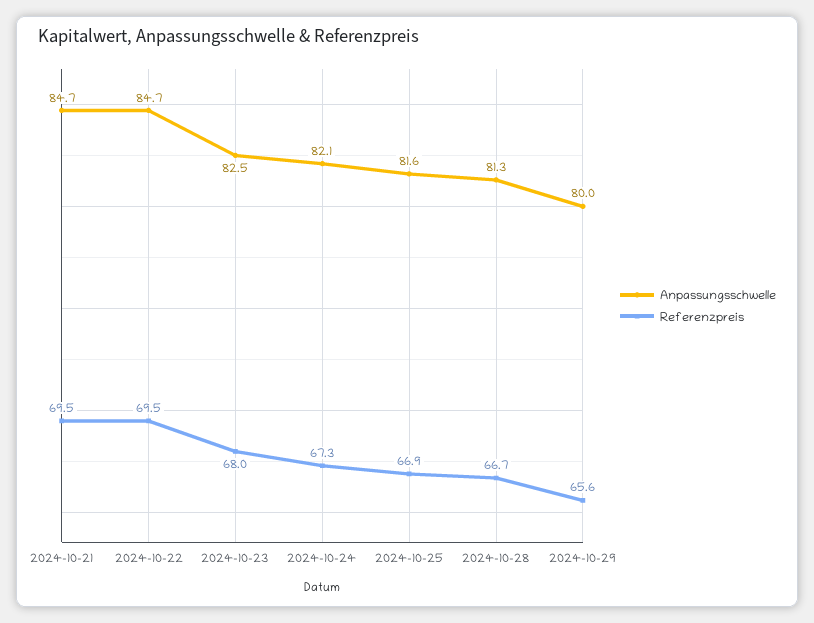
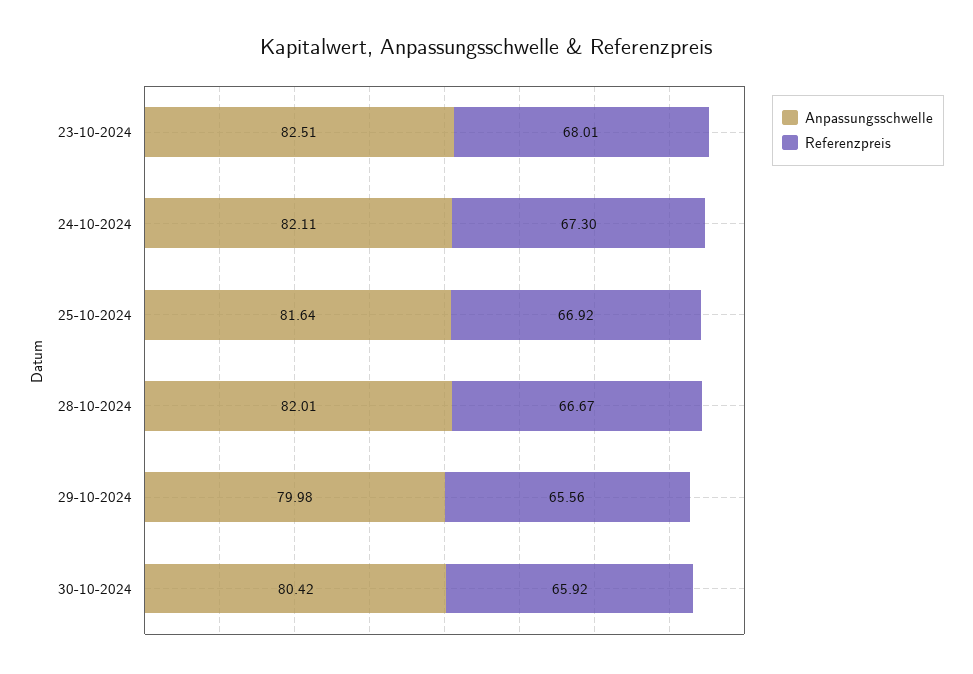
Anpassungsschwelle, 2024-10-21: 84.7 -> none
Referenzpreis, 2024-10-21: 69.5 -> none
Anpassungsschwelle, 2024-10-22: 84.7 -> none
Referenzpreis, 2024-10-22: 69.5 -> none
Anpassungsschwelle, 2024-10-28: 81.3 -> 82.01
Anpassungsschwelle, 30-10-2024: none -> 80.42
Referenzpreis, 30-10-2024: none -> 65.92

